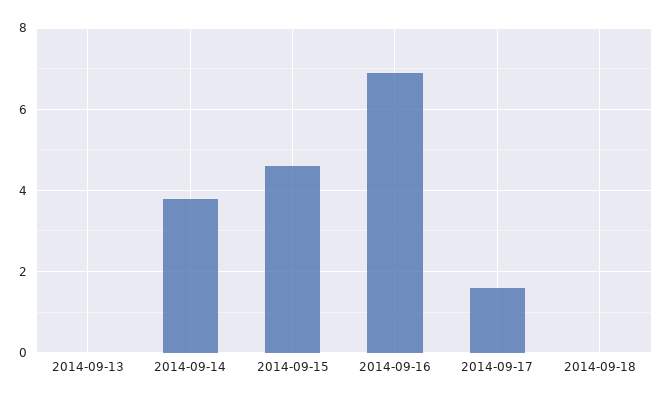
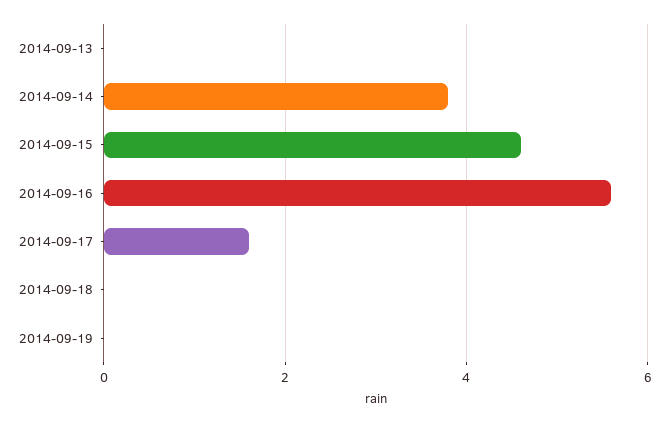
2014-09-16: 7 -> 5.5
2014-09-19: none -> 0

